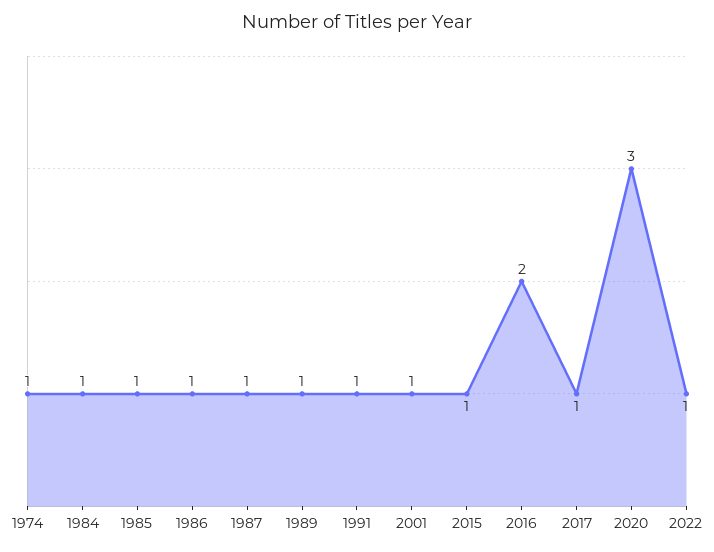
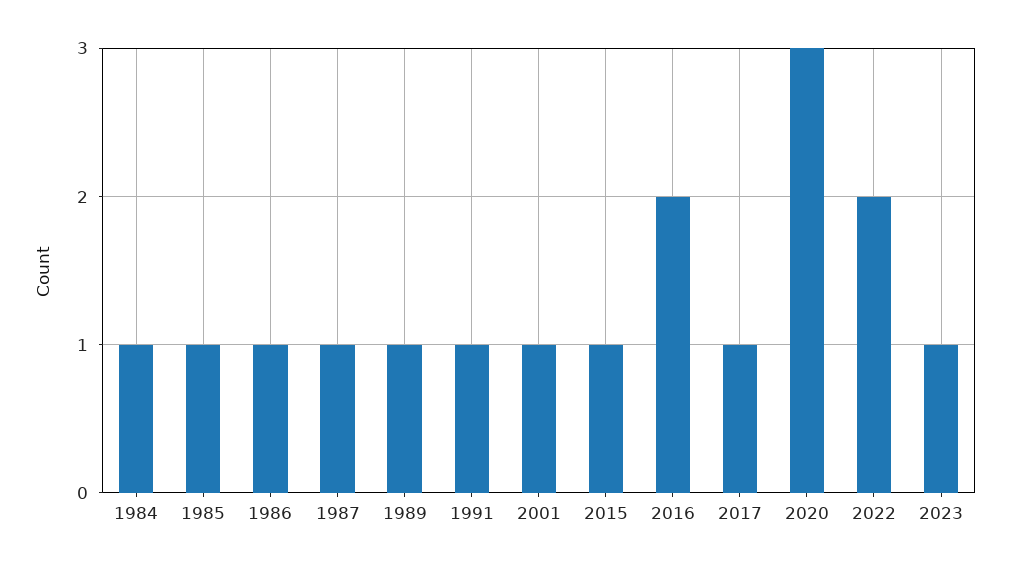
1974: 1 -> none
2022: 1 -> 2
2023: none -> 1

